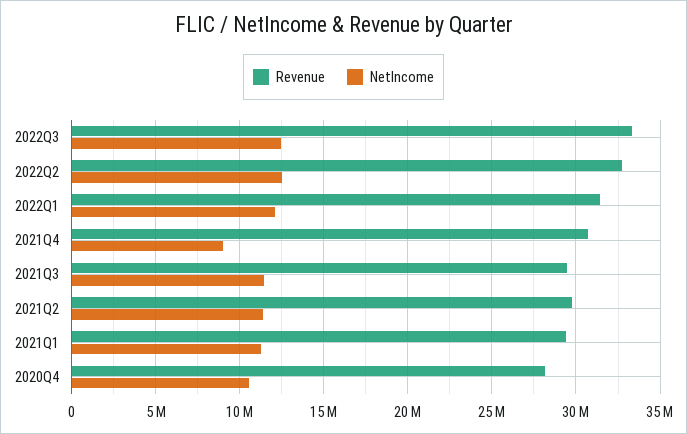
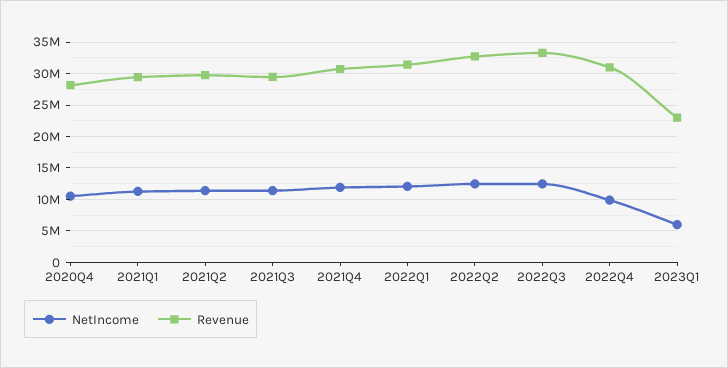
NetIncome, 2021Q4: 9000000 -> 12000000
NetIncome, 2022Q4: none -> 10000000
Revenue, 2022Q4: none -> 31000000
NetIncome, 2023Q1: none -> 6000000
Revenue, 2023Q1: none -> 23000000

